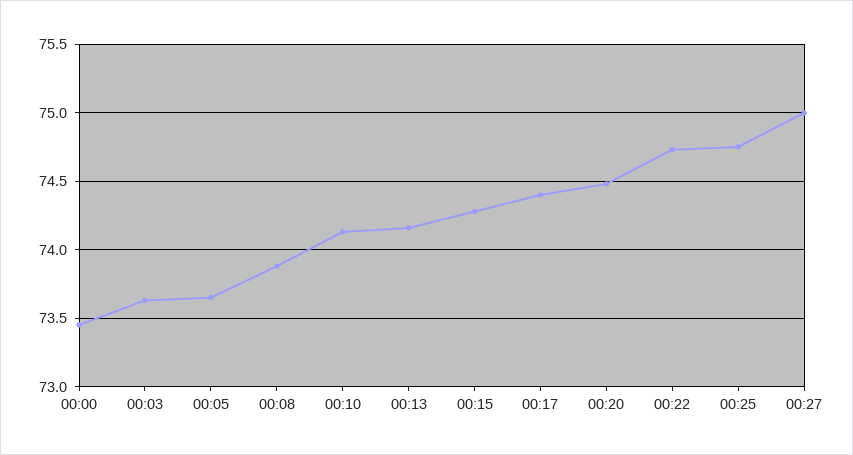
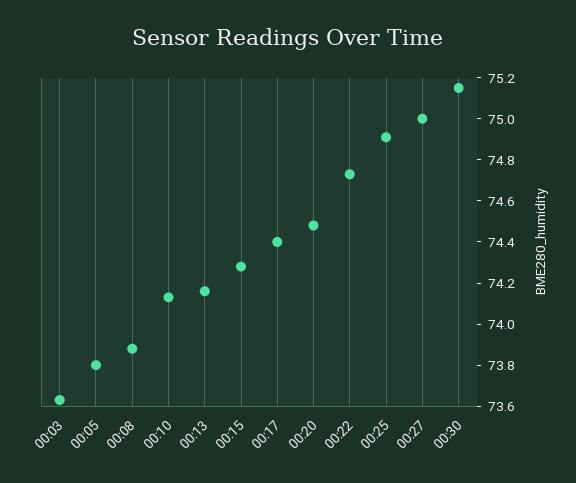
00:00: 73.45 -> none
00:05: 73.65 -> 73.8
00:25: 74.75 -> 74.9
00:30: none -> 75.15

